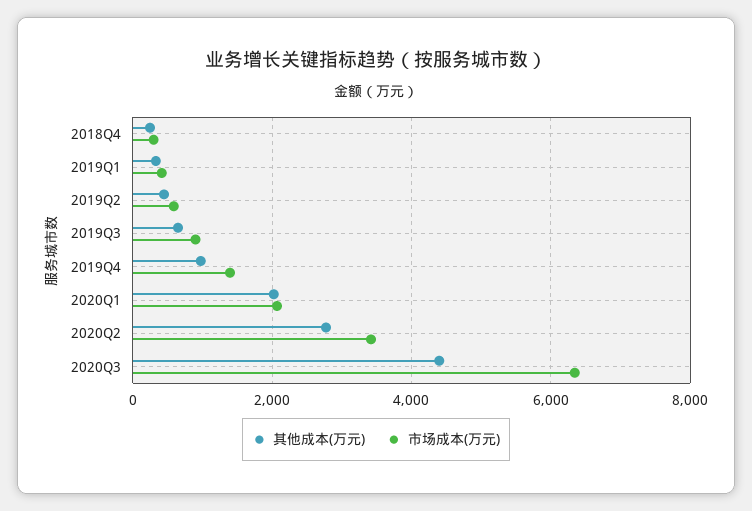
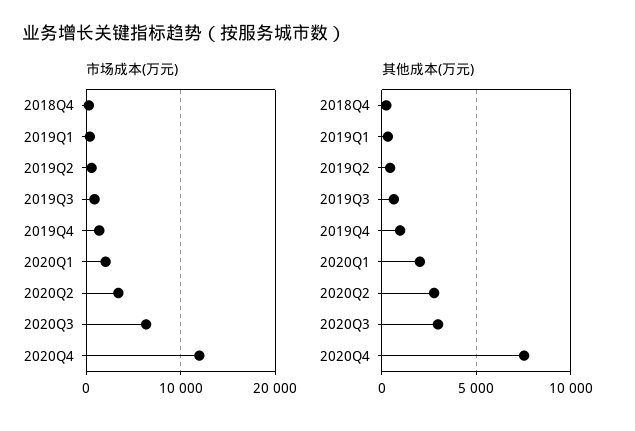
其他成本(万元), 2020Q3: 4400 -> 3000
市场成本(万元), 2020Q4: none -> 12000
其他成本(万元), 2020Q4: none -> 7500

